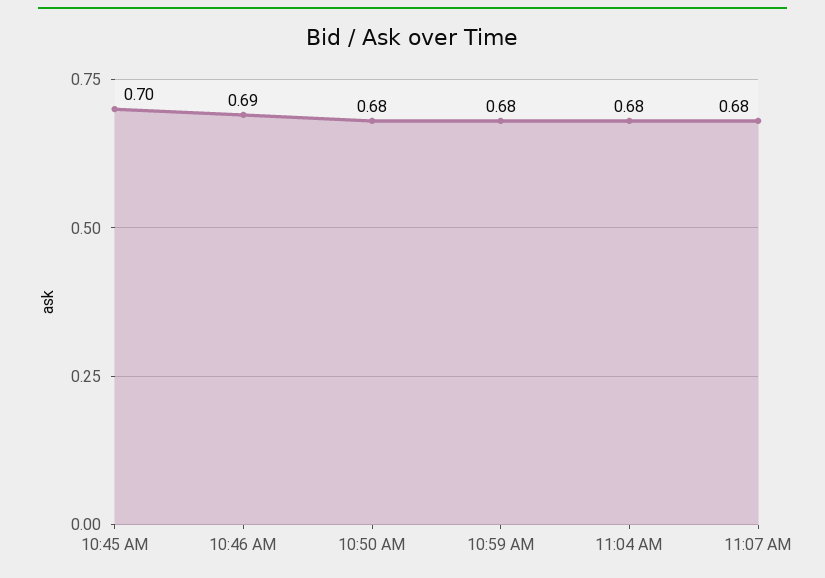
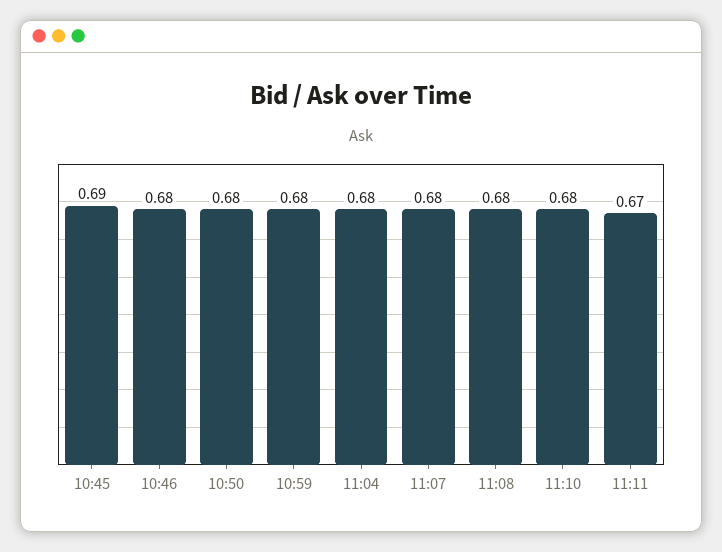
10:45 AM: 0.7 -> 0.69
10:46 AM: 0.69 -> 0.68
11:08: none -> 0.68
11:10: none -> 0.68
11:11: none -> 0.67

